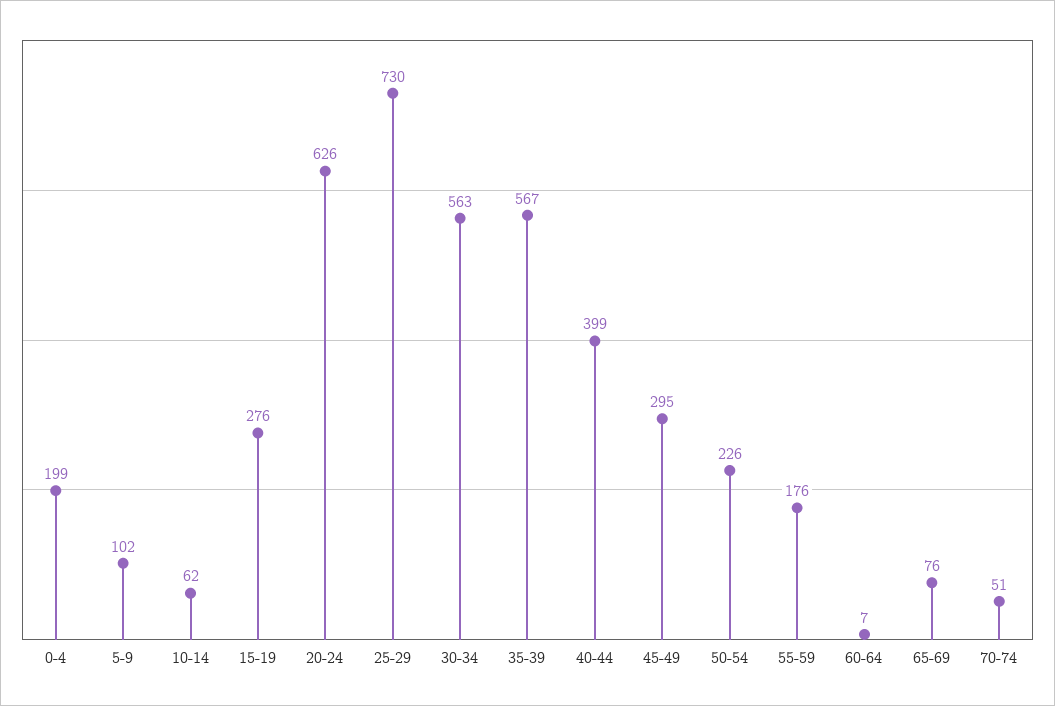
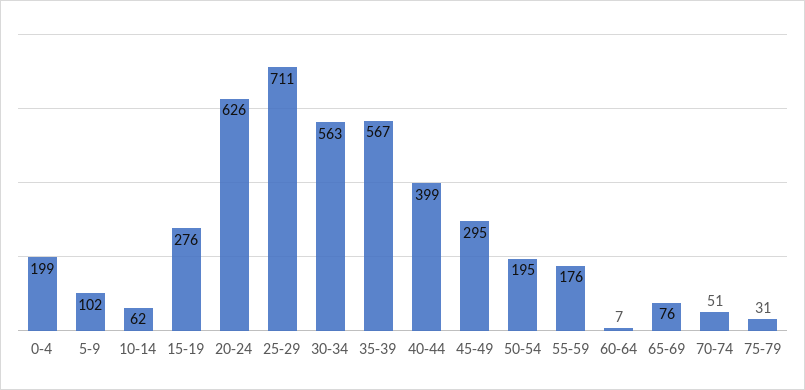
25-29: 730 -> 711
50-54: 226 -> 195
75-79: none -> 31

